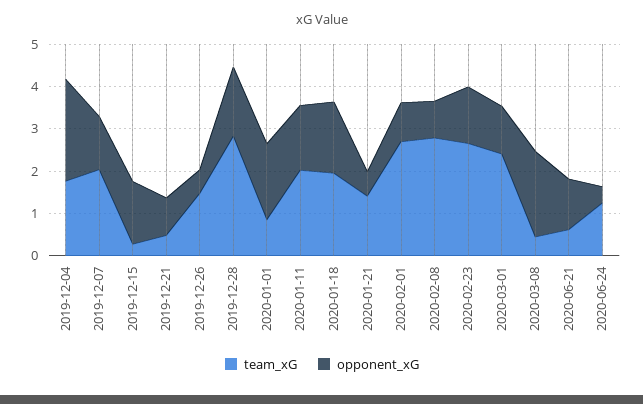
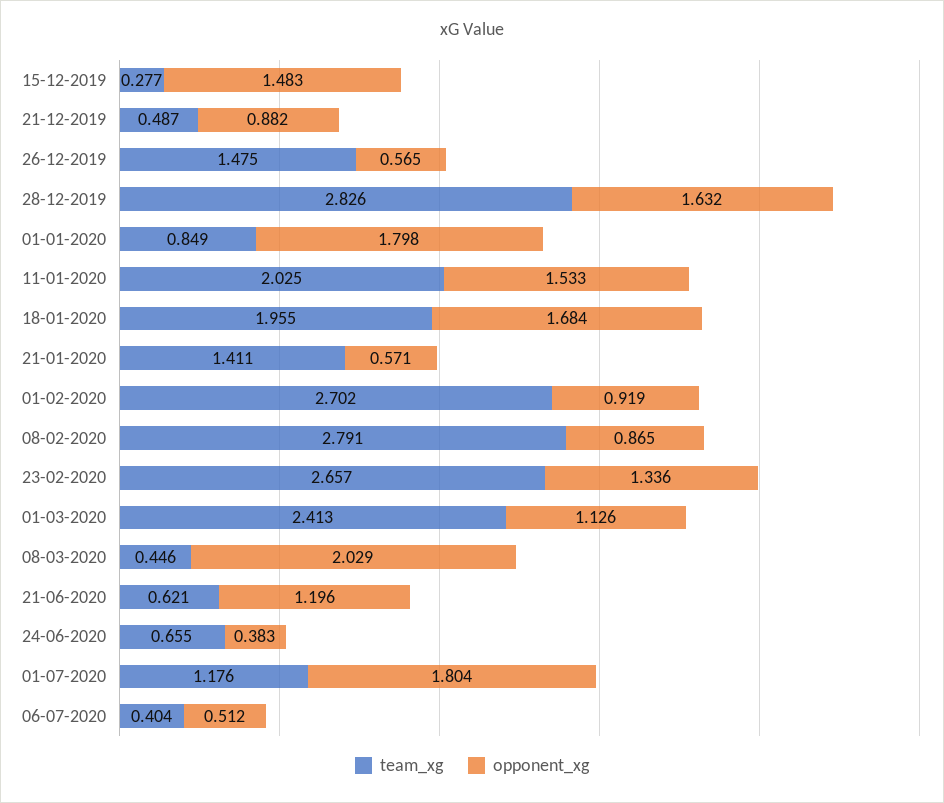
team_xG, 2019-12-04: 1.8 -> none
opponent_xG, 2019-12-04: 2.4 -> none
team_xG, 2019-12-07: 2 -> none
opponent_xG, 2019-12-07: 1.2 -> none
team_xG, 2020-06-24: 1.2 -> 0.655
team_xG, 01-07-2020: none -> 1.176
opponent_xG, 01-07-2020: none -> 1.804
team_xG, 06-07-2020: none -> 0.404
opponent_xG, 06-07-2020: none -> 0.512

